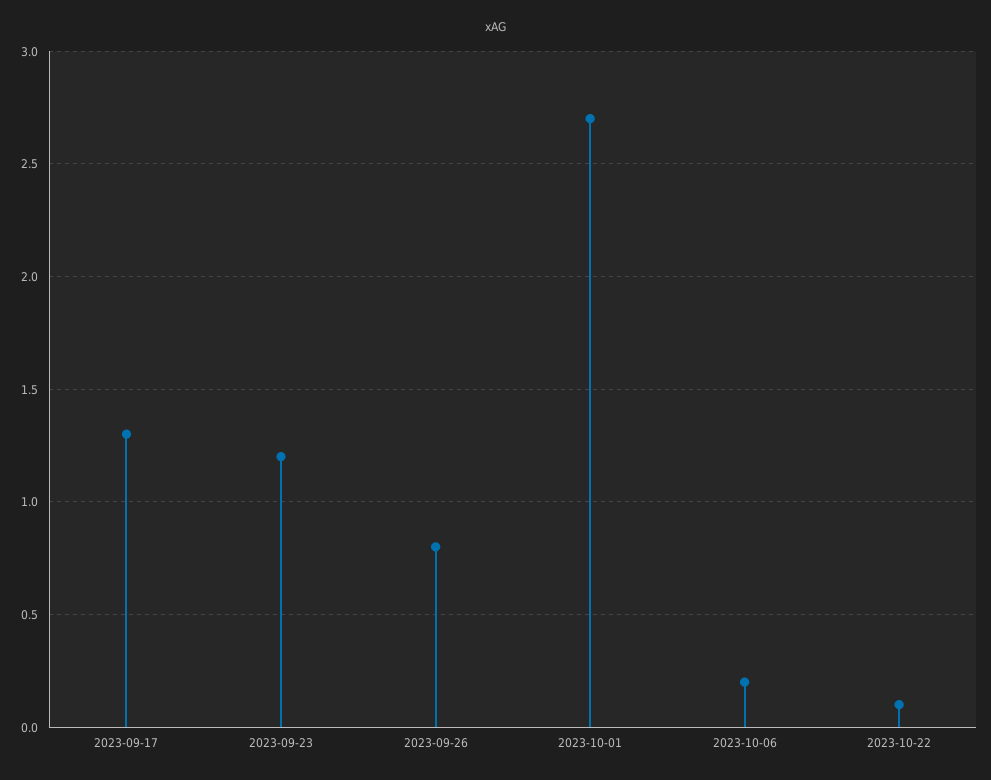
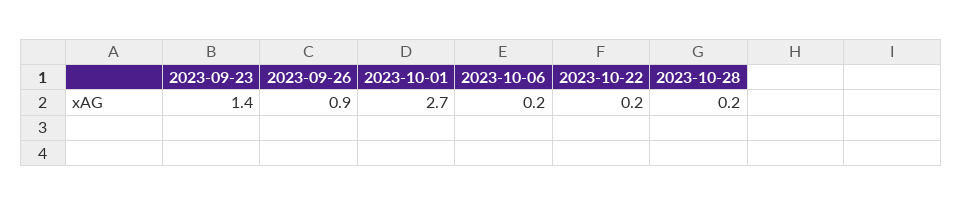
2023-09-17: 1.3 -> none
2023-09-23: 1.2 -> 1.4
2023-09-26: 0.8 -> 0.9
2023-10-22: 0.1 -> 0.2
2023-10-28: none -> 0.2

